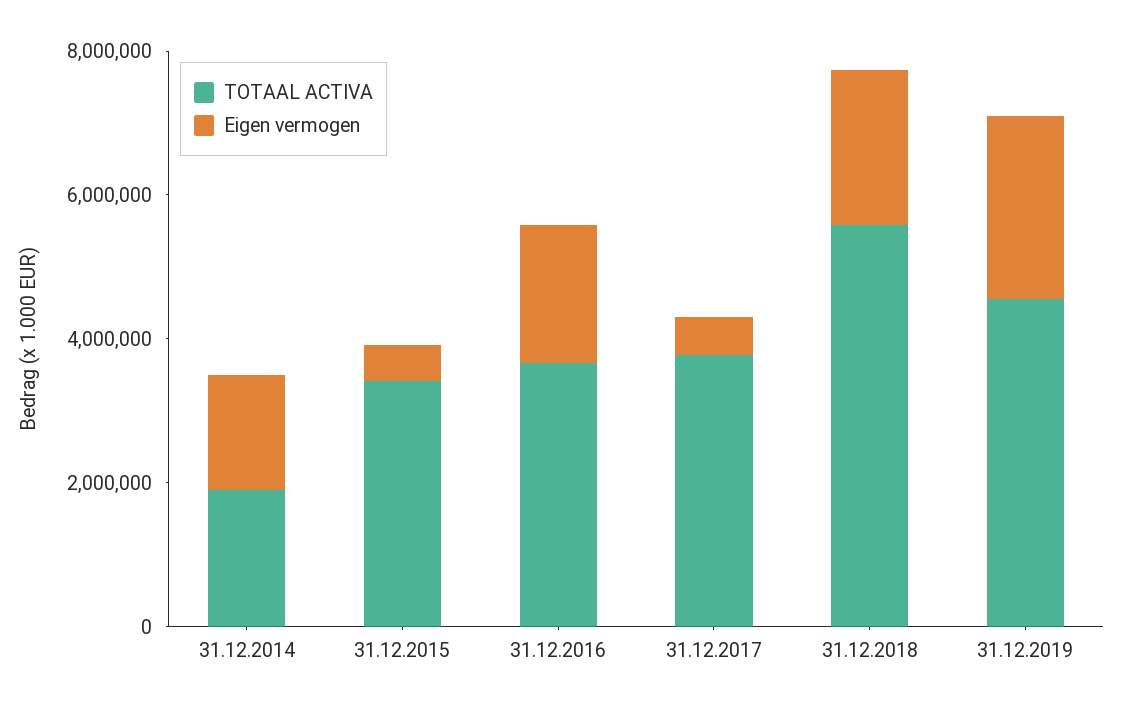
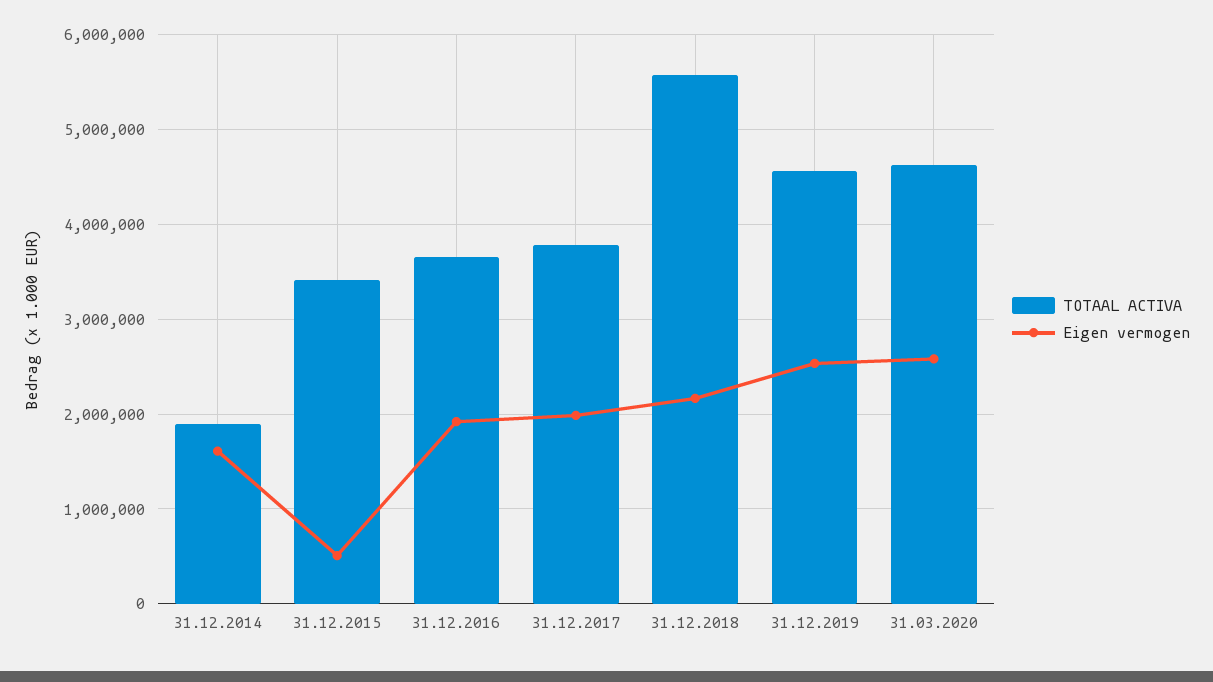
Eigen vermogen, 31.12.2017: 500000 -> 2000000
TOTAAL ACTIVA, 31.03.2020: none -> 4600000
Eigen vermogen, 31.03.2020: none -> 2600000

